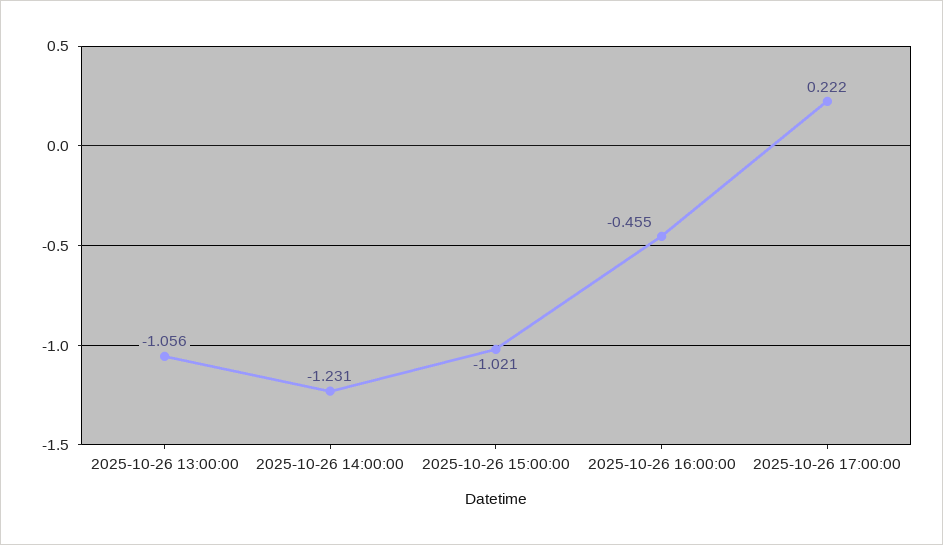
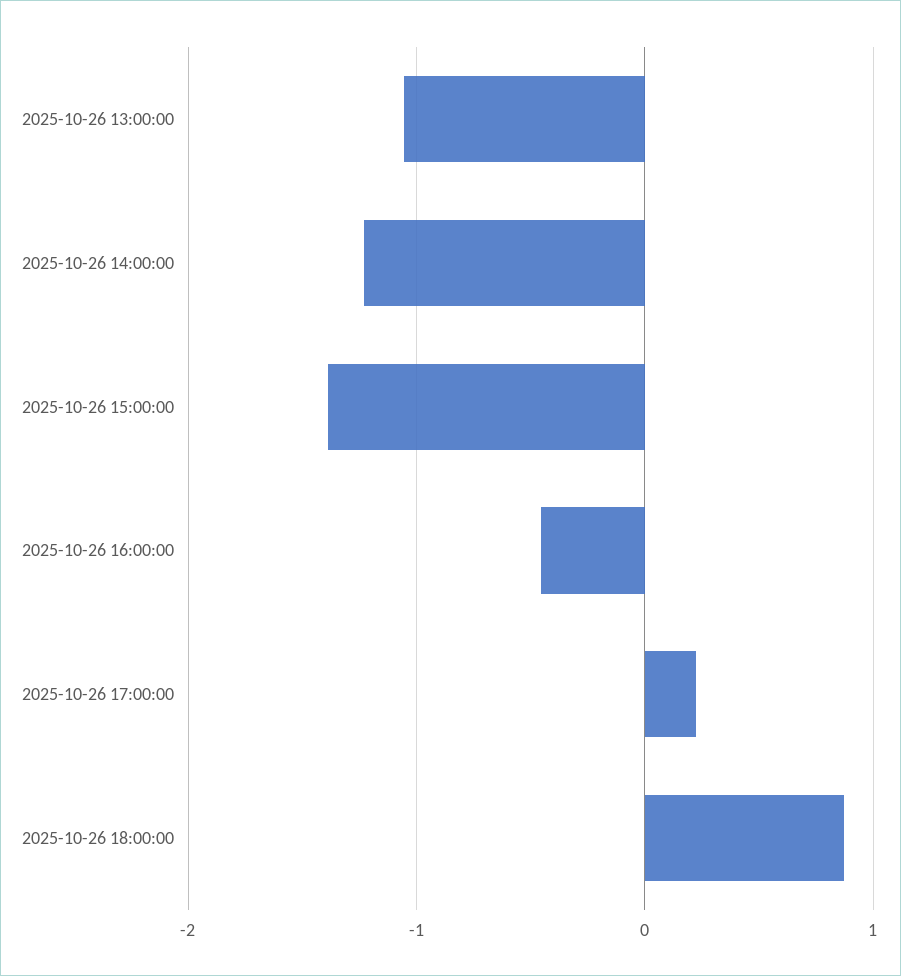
2025-10-26 15:00:00: -1.021 -> -1.4
2025-10-26 18:00:00: none -> 0.9

